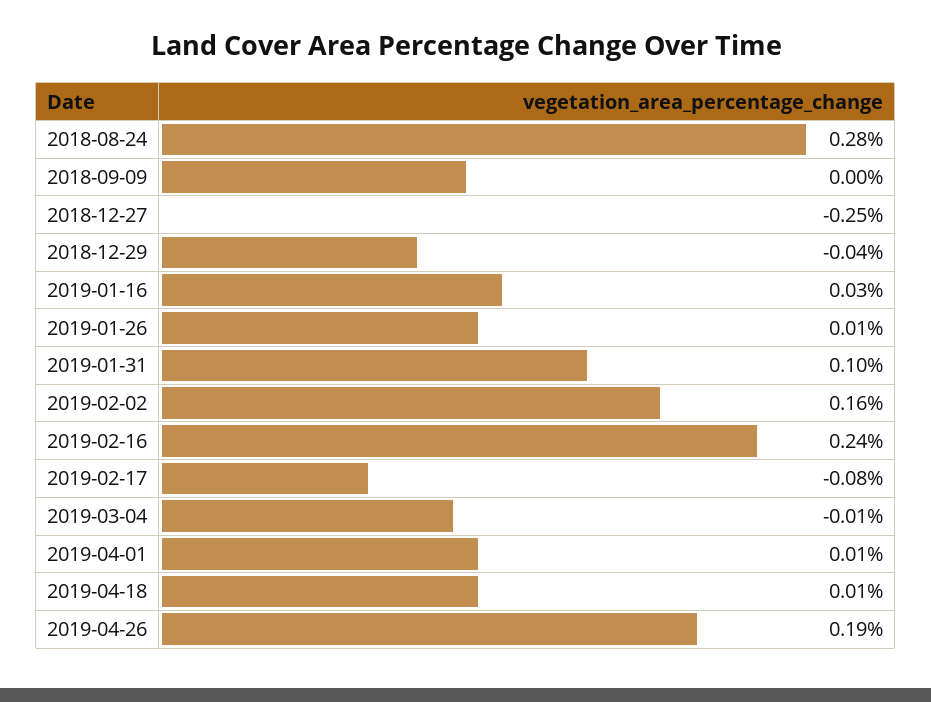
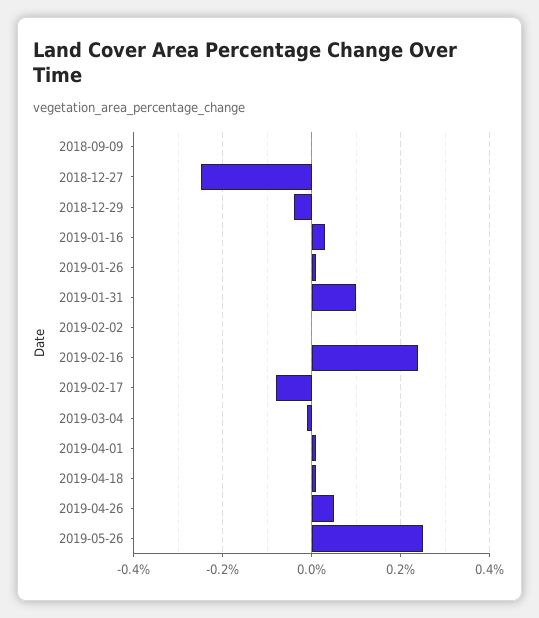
2018-08-24: 0.28 -> none
2019-02-02: 0.16 -> 0
2019-04-26: 0.19 -> 0.05
2019-05-26: none -> 0.25

